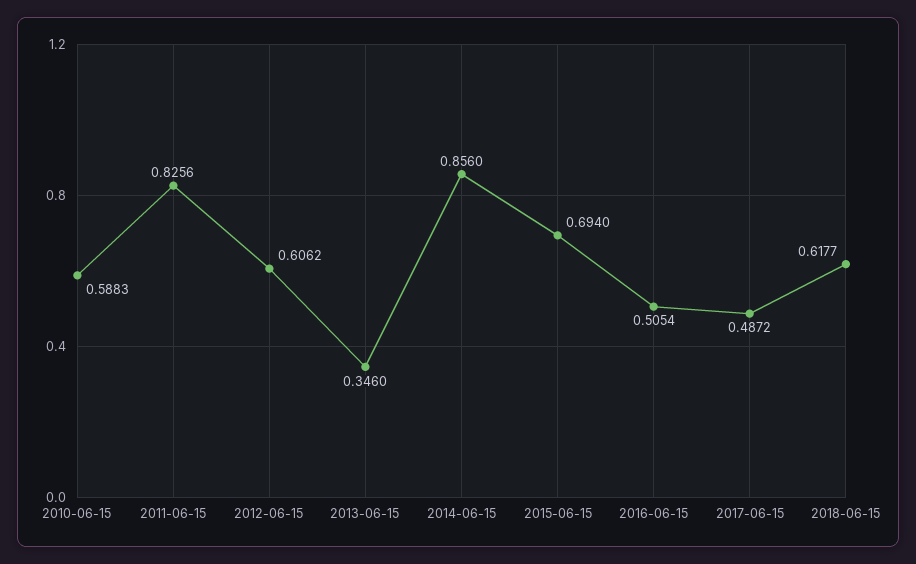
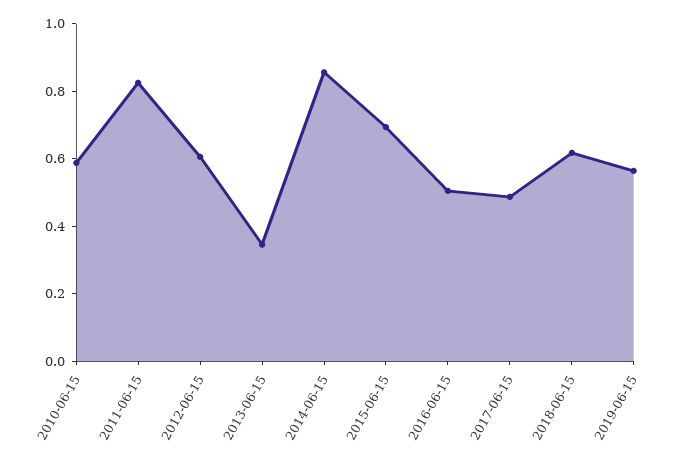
2019-06-15: none -> 0.55

